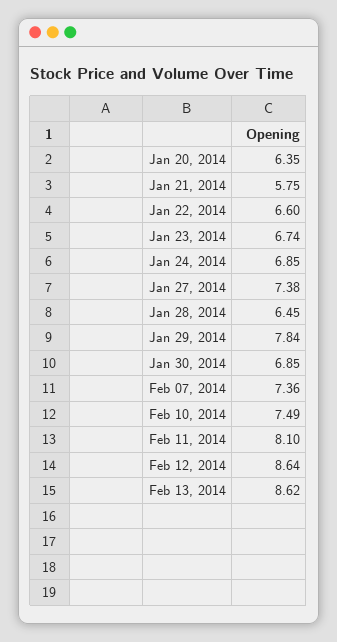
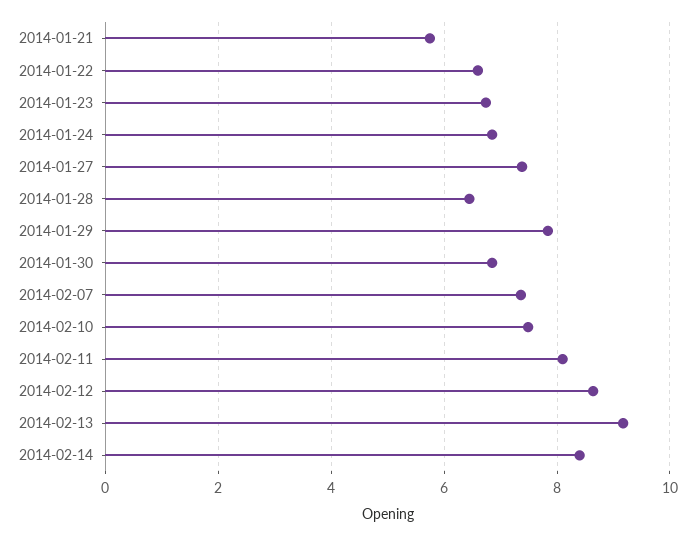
Jan 20, 2014: 6.35 -> none
Feb 13, 2014: 8.62 -> 9.2
2014-02-14: none -> 8.4

